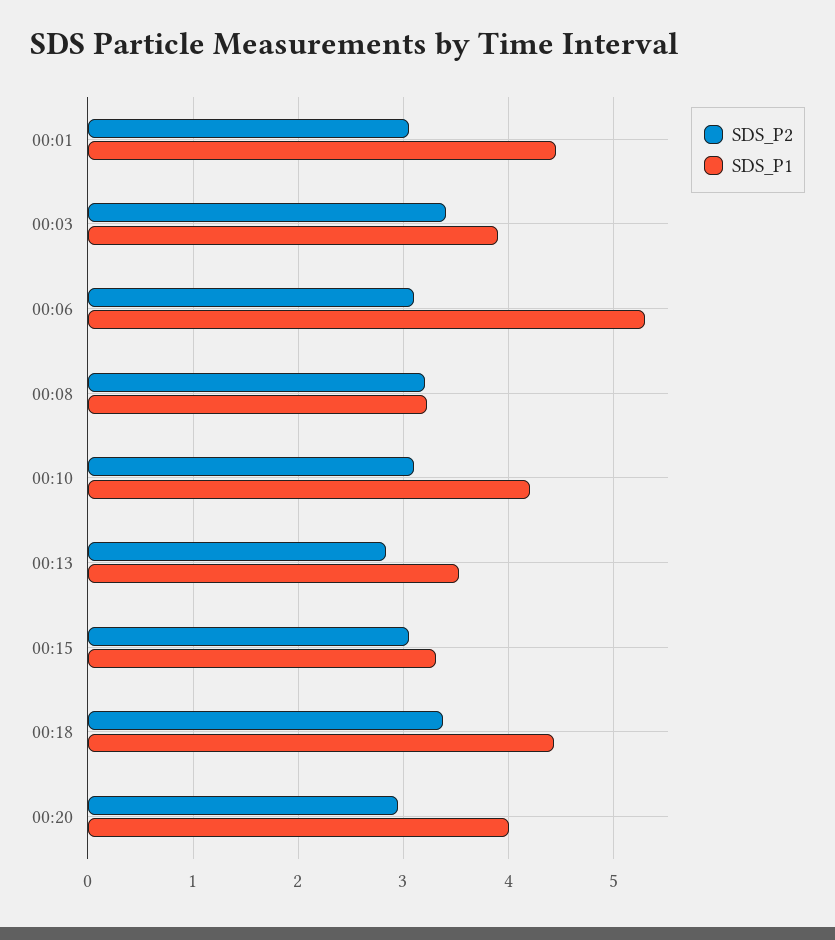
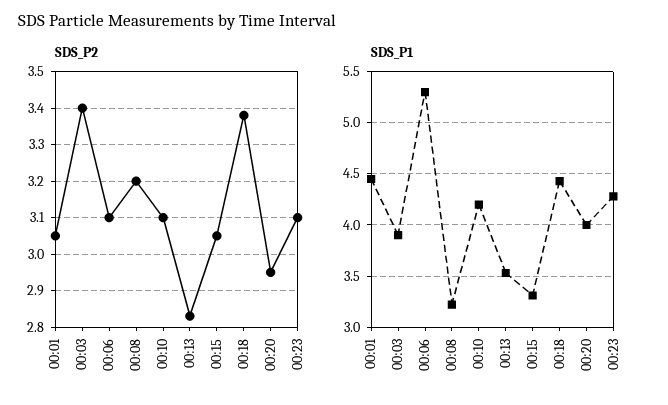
SDS_P2, 00:23: none -> 3.1
SDS_P1, 00:23: none -> 4.3

